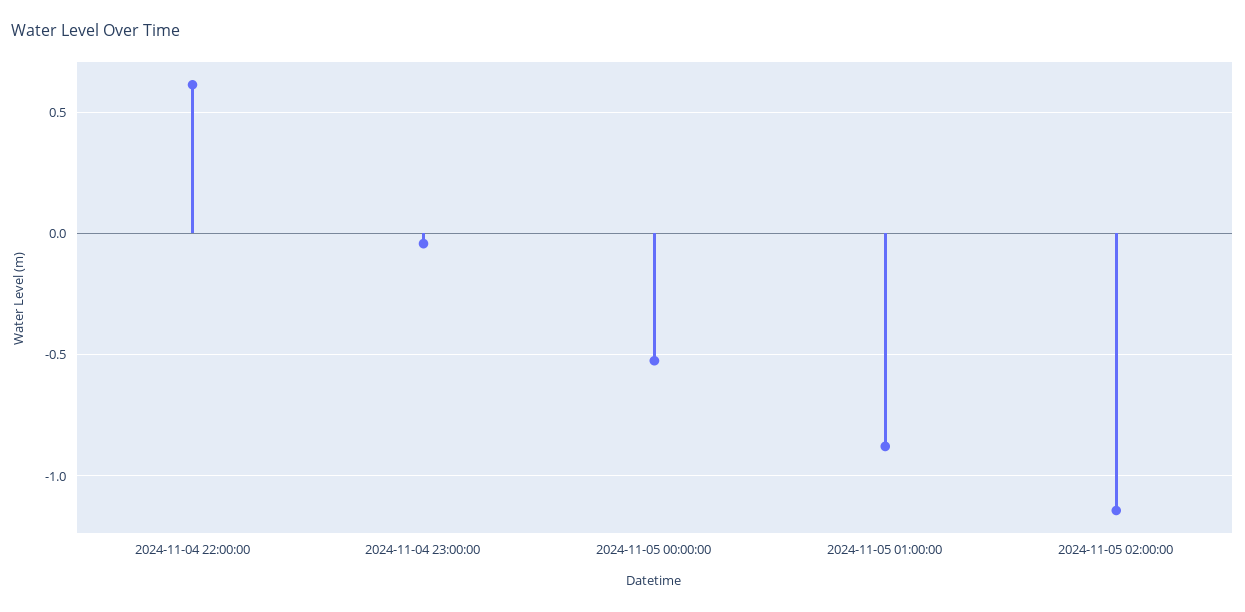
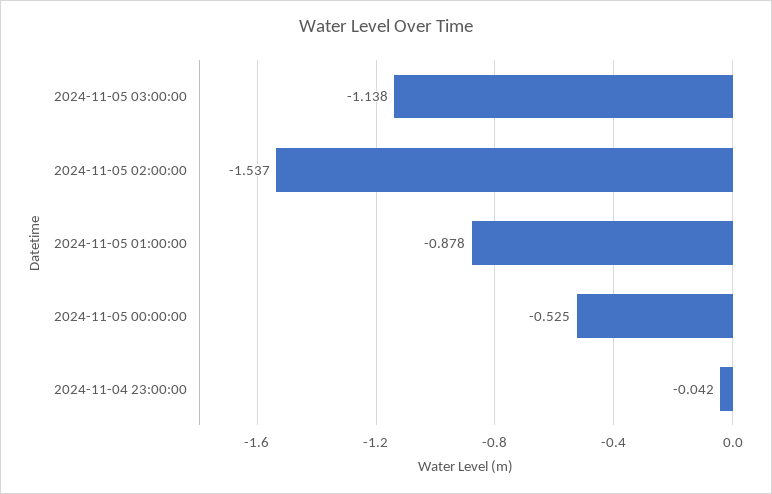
2024-11-04 22:00:00: 0.6 -> none
2024-11-05 02:00:00: -1.15 -> -1.537
2024-11-05 03:00:00: none -> -1.138

